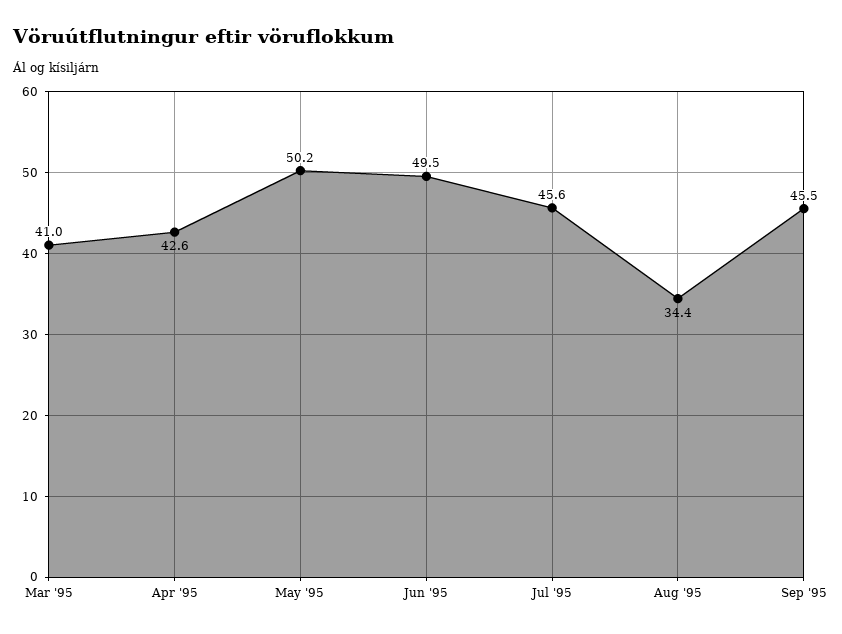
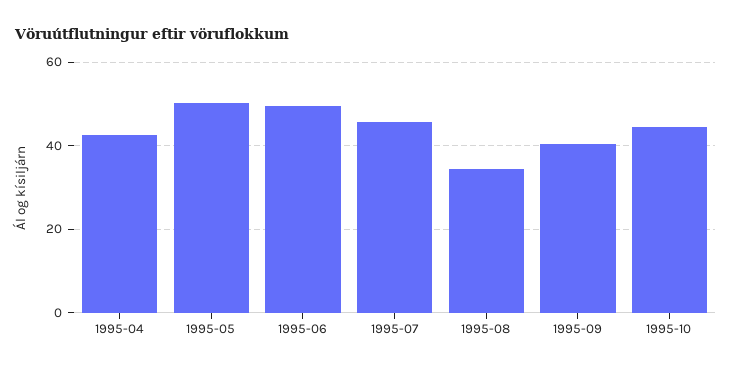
Mar '95: 41 -> none
Sep '95: 45.5 -> 40
1995-10: none -> 44

